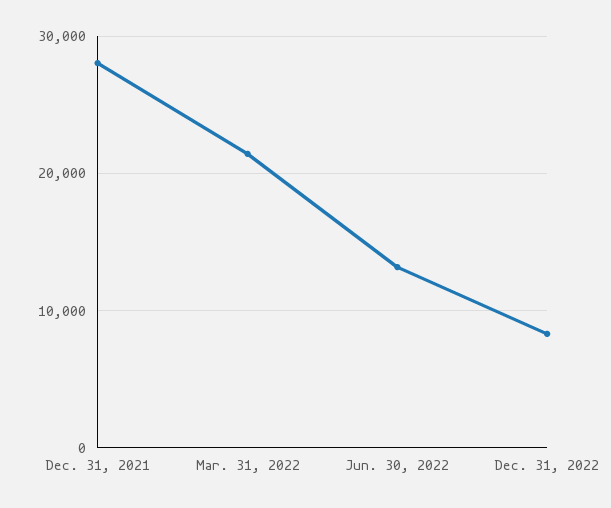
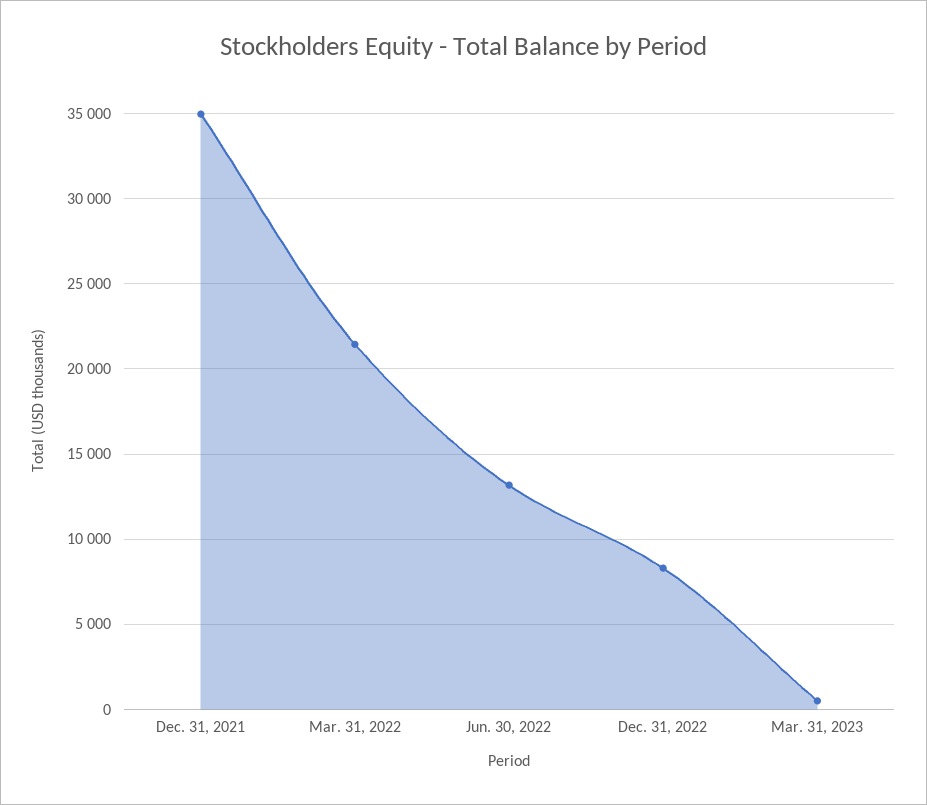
Dec. 31, 2021: 28000 -> 35000
Mar. 31, 2023: none -> 500

